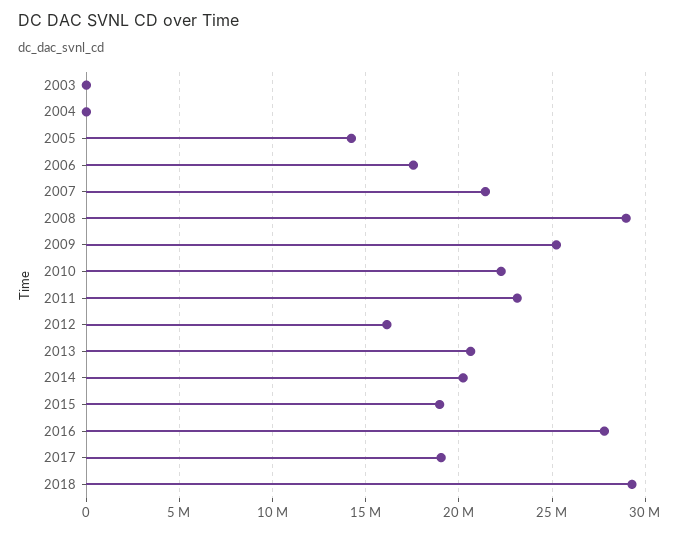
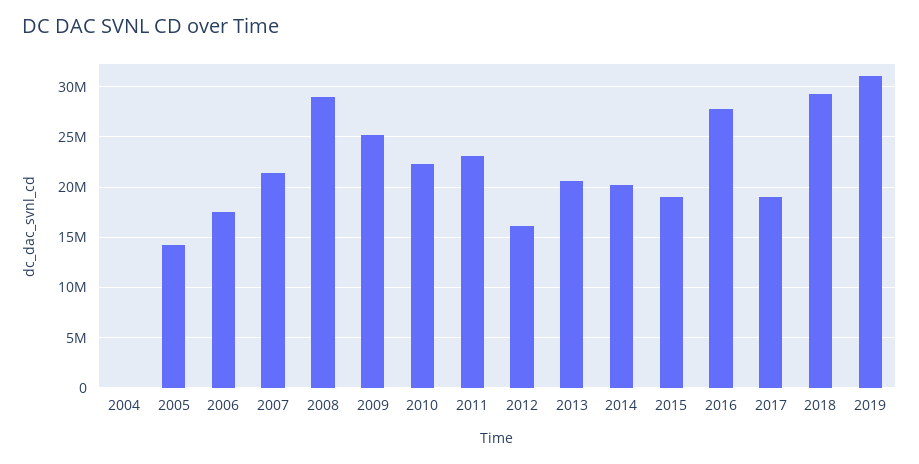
2003: 0 -> none
2019: none -> 31000000

